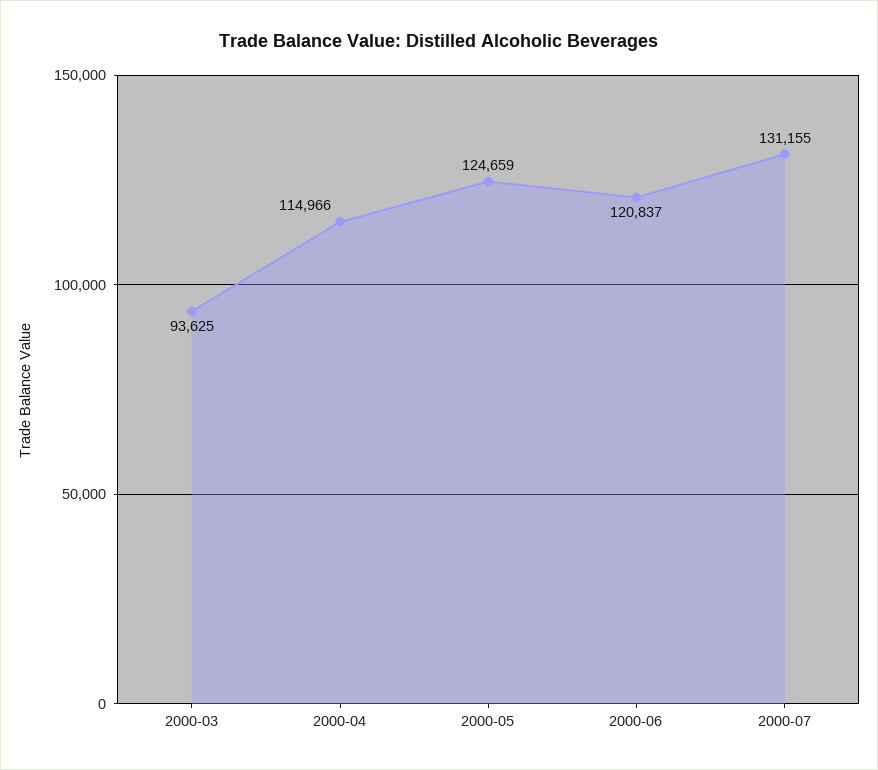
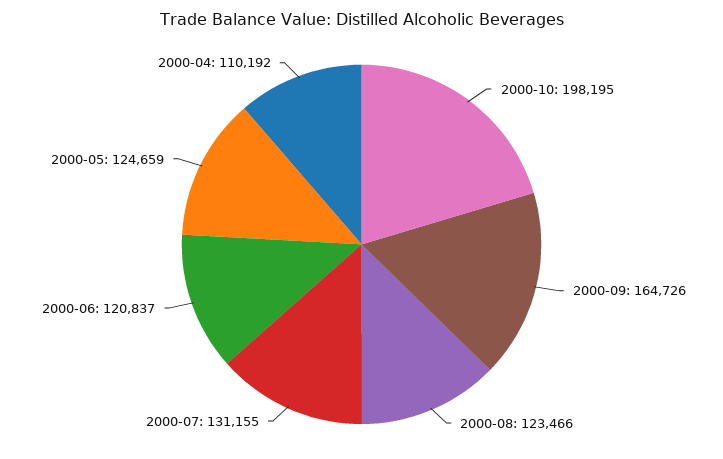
2000-03: 93625 -> none
2000-04: 114966 -> 110192
2000-10: none -> 198195
2000-09: none -> 164726
2000-08: none -> 123466

